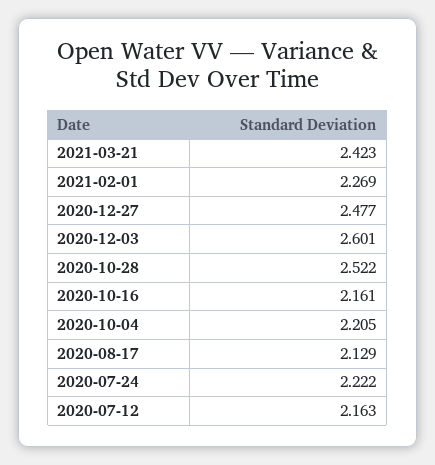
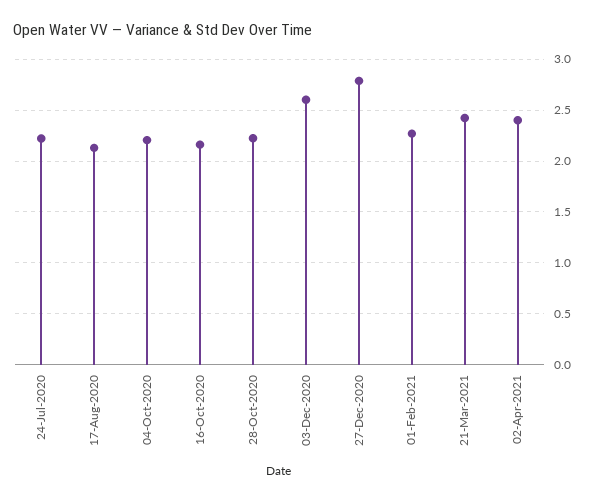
2020-12-27: 2.477 -> 2.8
2020-10-28: 2.522 -> 2.2
2020-07-12: 2.163 -> none
02-Apr-2021: none -> 2.4

